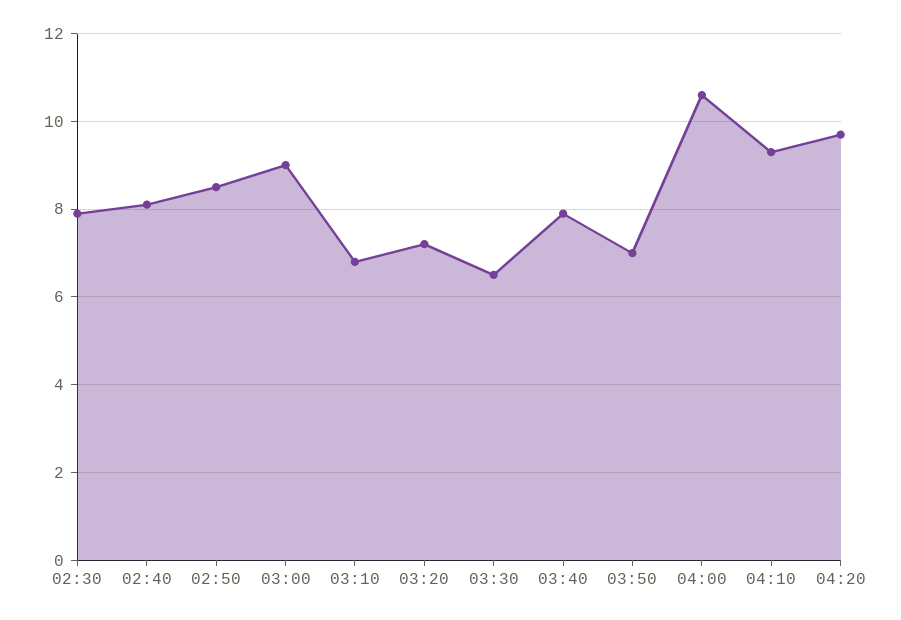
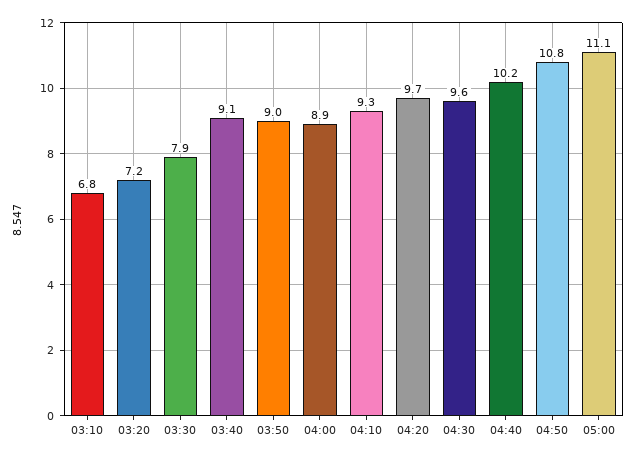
02:30: 8 -> none
02:40: 8 -> none
02:50: 8.5 -> none
03:00: 9 -> none
03:30: 6.5 -> 7.9
03:40: 8 -> 9.1
03:50: 7 -> 9
04:00: 10.5 -> 8.9
04:30: none -> 9.6
04:40: none -> 10.2
04:50: none -> 10.8
05:00: none -> 11.1

